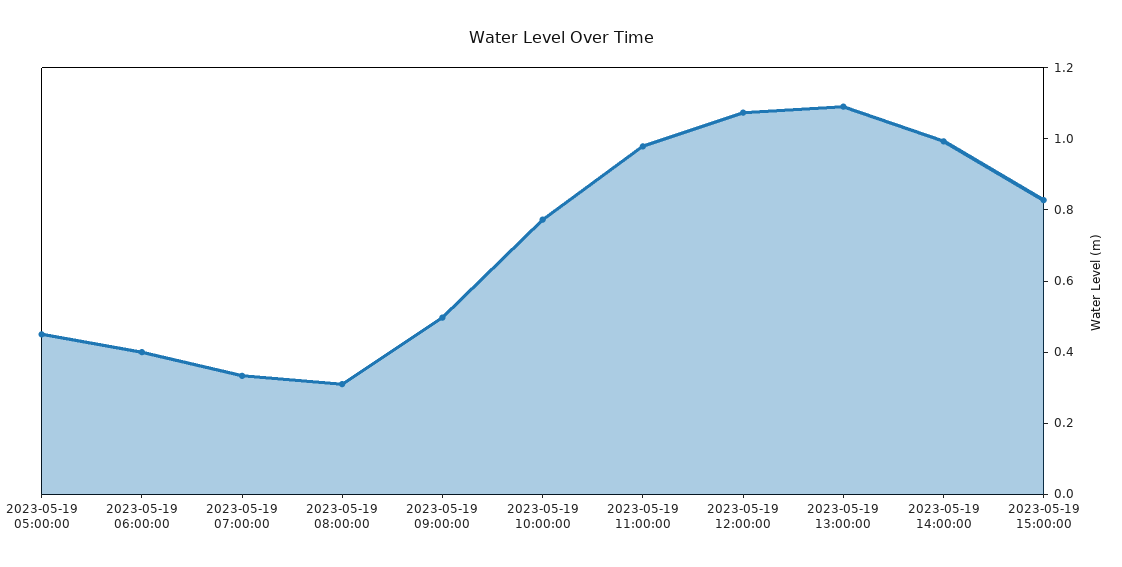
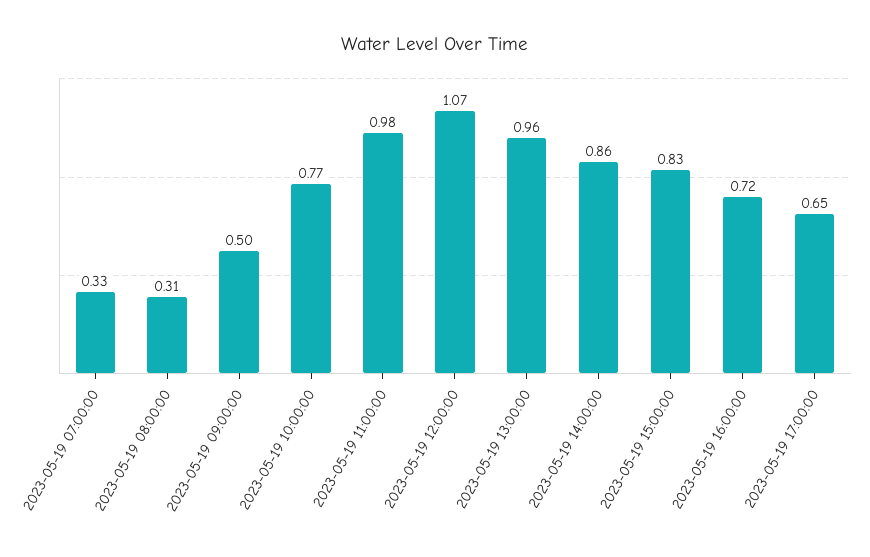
2023-05-19 05:00:00: 0.45 -> none
2023-05-19 06:00:00: 0.4 -> none
2023-05-19 13:00:00: 1.1 -> 0.96
2023-05-19 14:00:00: 1 -> 0.86
2023-05-19 16:00:00: none -> 0.72
2023-05-19 17:00:00: none -> 0.65

